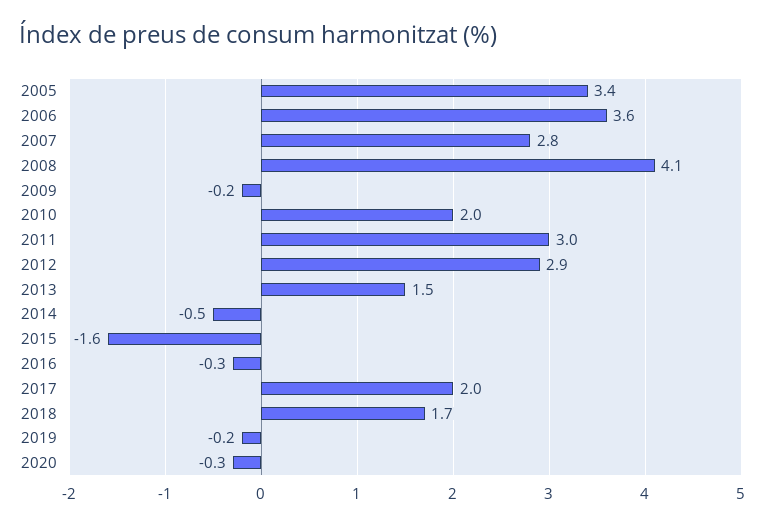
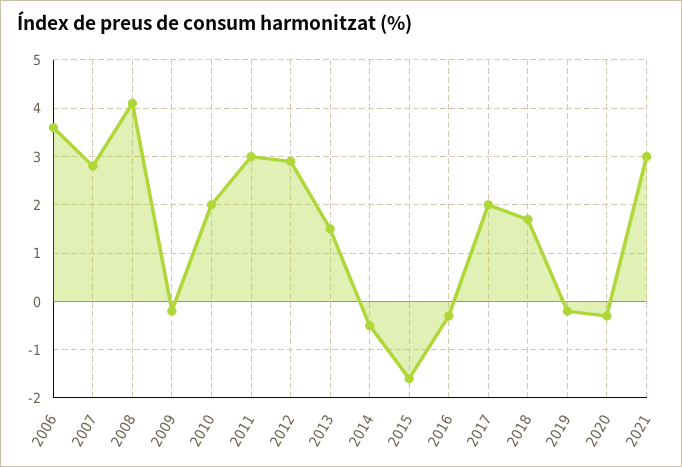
2005: 3.4 -> none
2021: none -> 3

